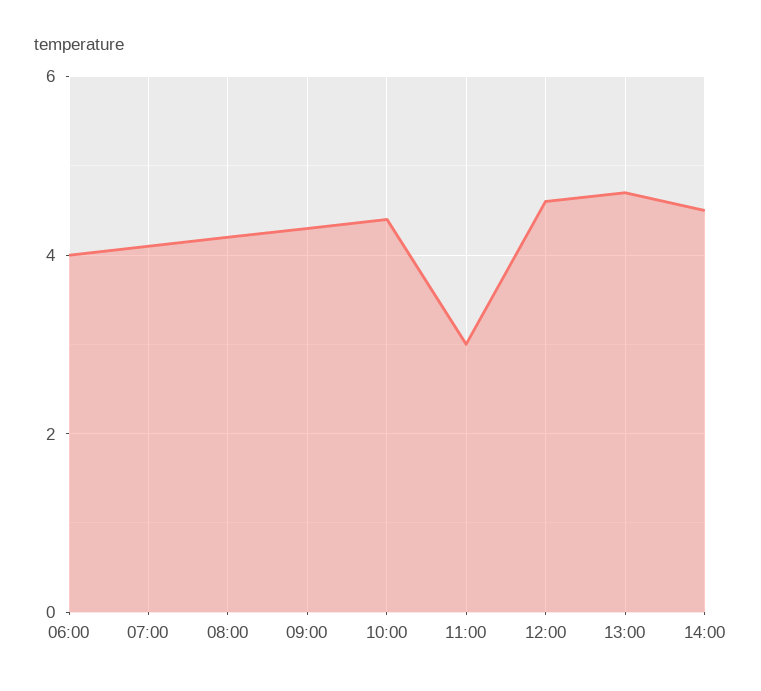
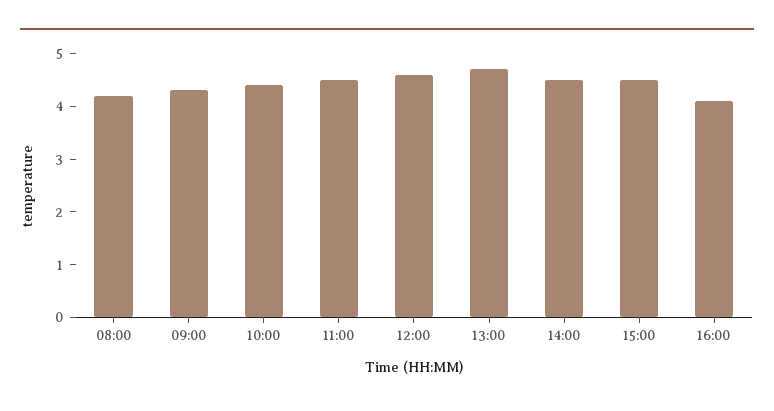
06:00: 4 -> none
07:00: 4 -> none
11:00: 3 -> 4.5
15:00: none -> 4.5
16:00: none -> 4

